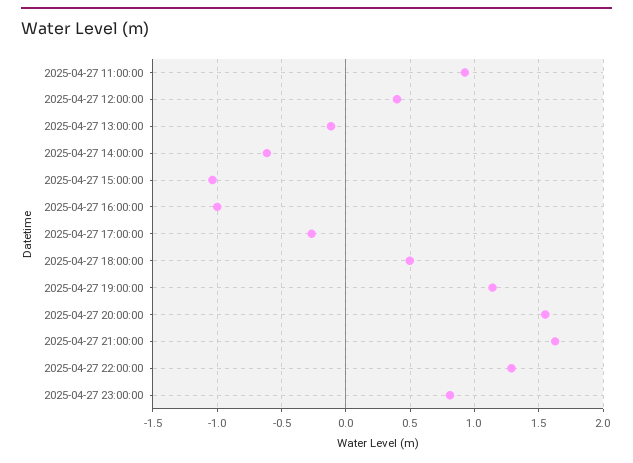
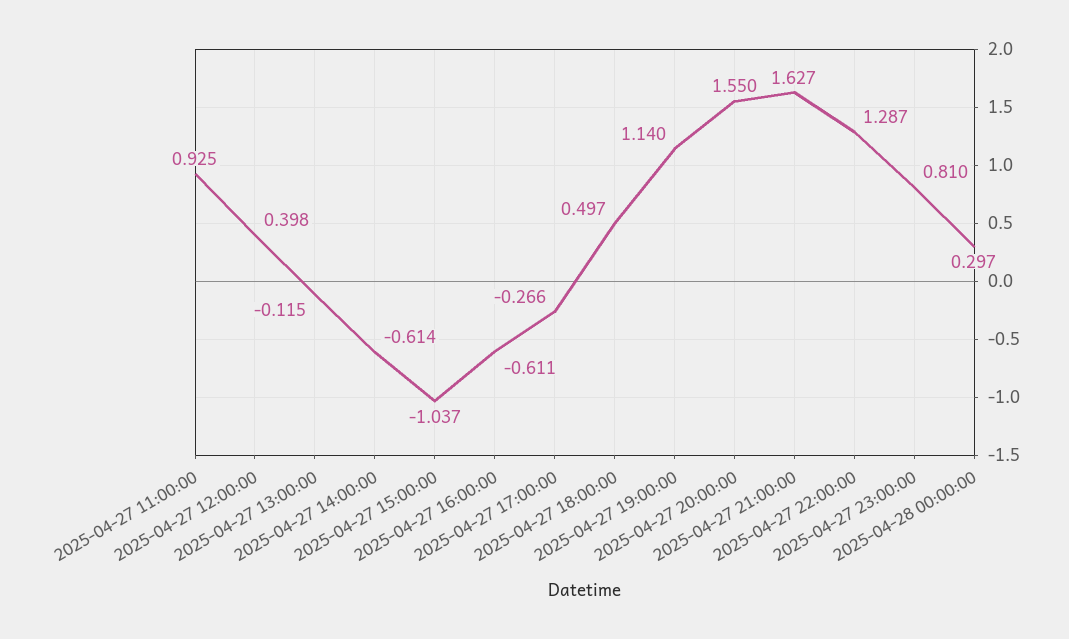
2025-04-27 16:00:00: -1 -> -0.611
2025-04-28 00:00:00: none -> 0.297

